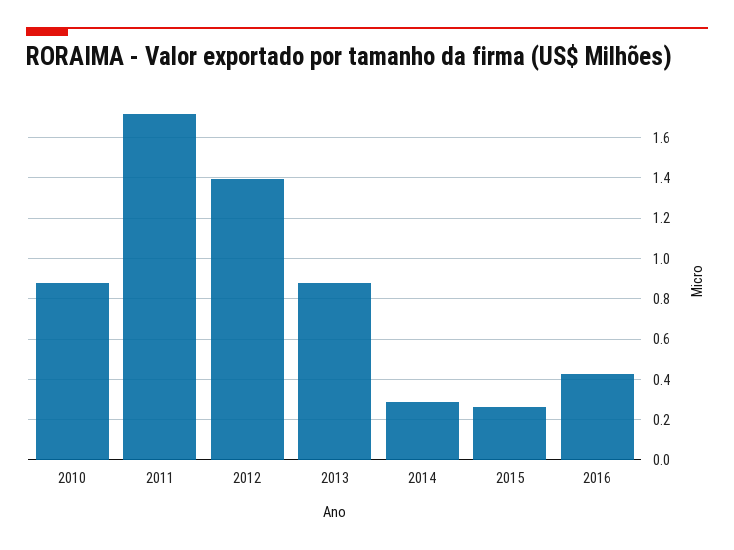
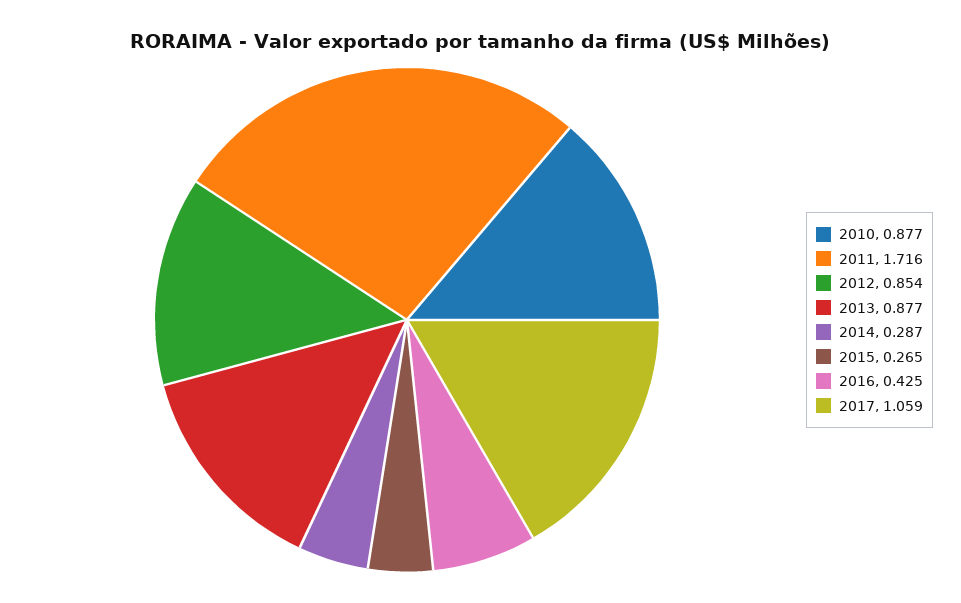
2012: 1.4 -> 0.854
2017: none -> 1.059

